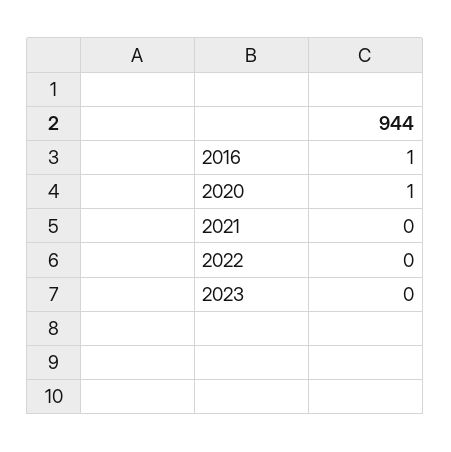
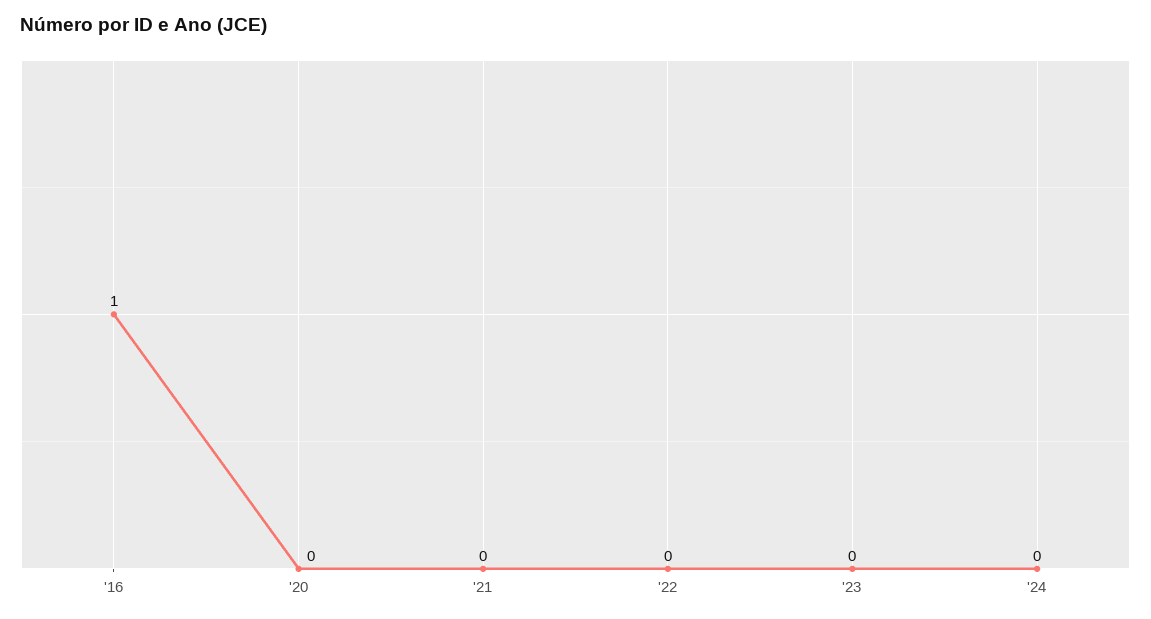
2020: 1 -> 0
'24: none -> 0

